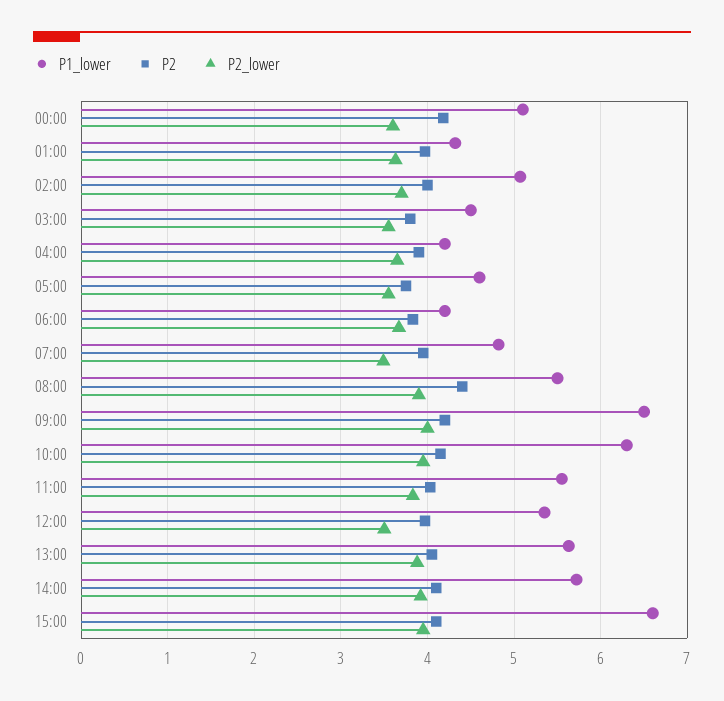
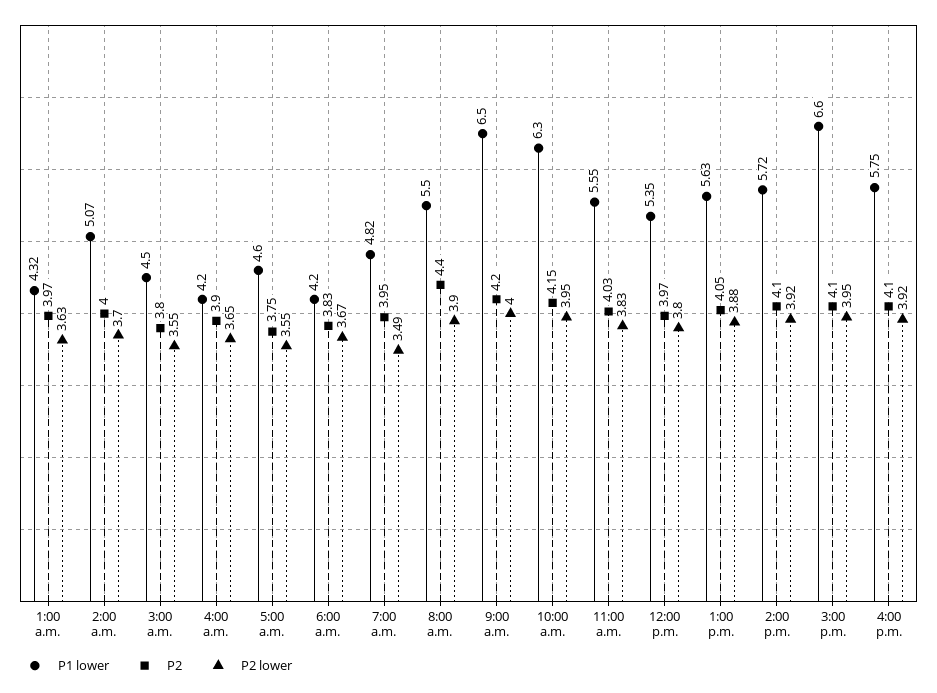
P1_lower, 00:00: 5.1 -> none
P2, 00:00: 4.2 -> none
P2_lower, 00:00: 3.6 -> none
P2_lower, 12:00: 3.5 -> 3.8
P1_lower, 4:00 p.m.: none -> 5.75
P2, 4:00 p.m.: none -> 4.1
P2_lower, 4:00 p.m.: none -> 3.92

